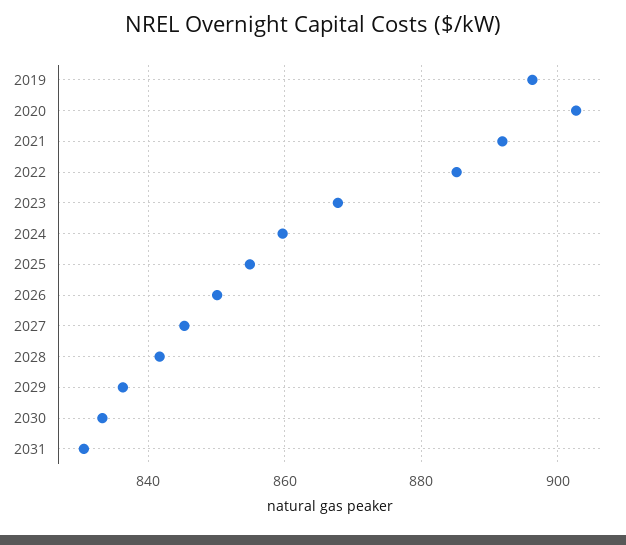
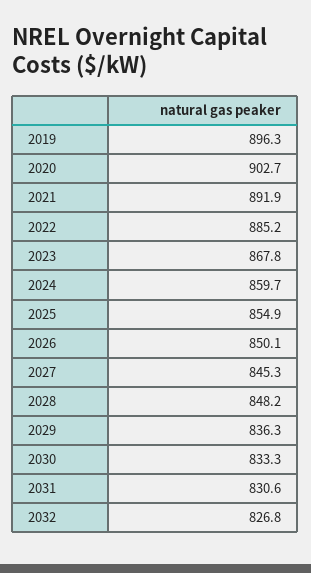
2028: 842 -> 848.2
2032: none -> 826.8

